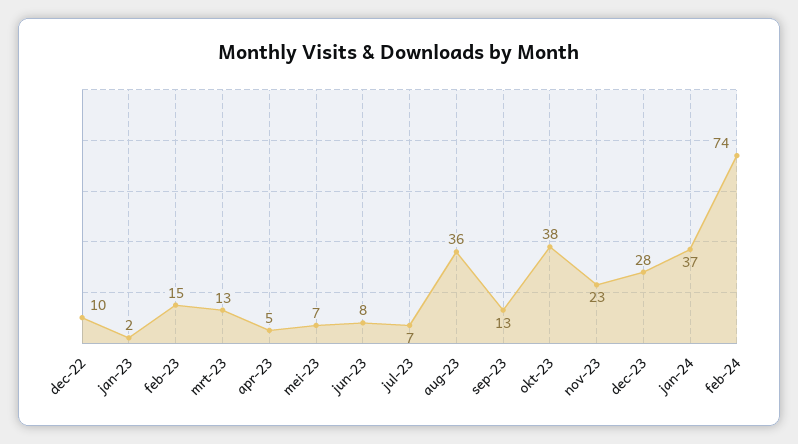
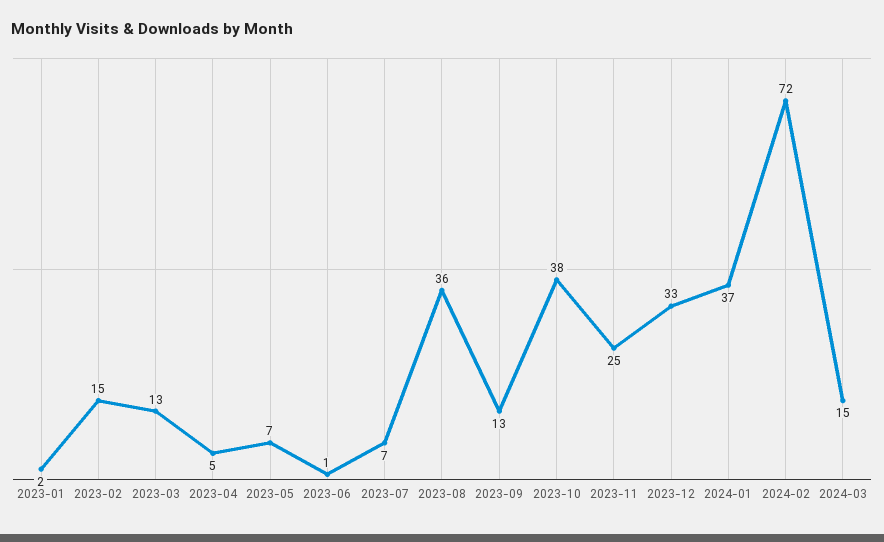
dec-22: 10 -> none
jun-23: 8 -> 1
nov-23: 23 -> 25
dec-23: 28 -> 33
feb-24: 74 -> 72
2024-03: none -> 15

